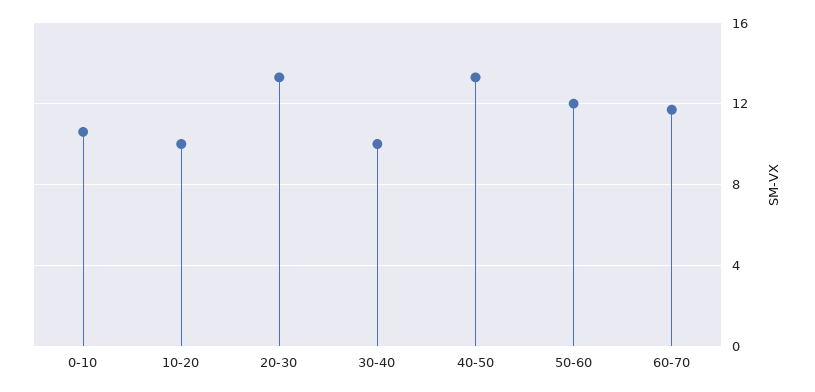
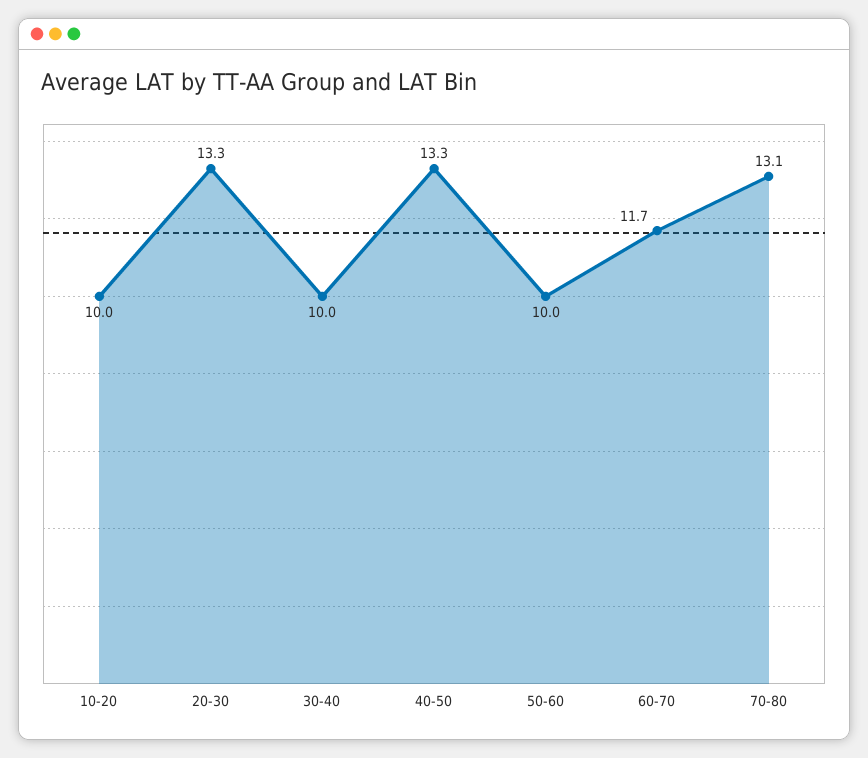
0-10: 10.5 -> none
50-60: 12 -> 10
70-80: none -> 13.1

